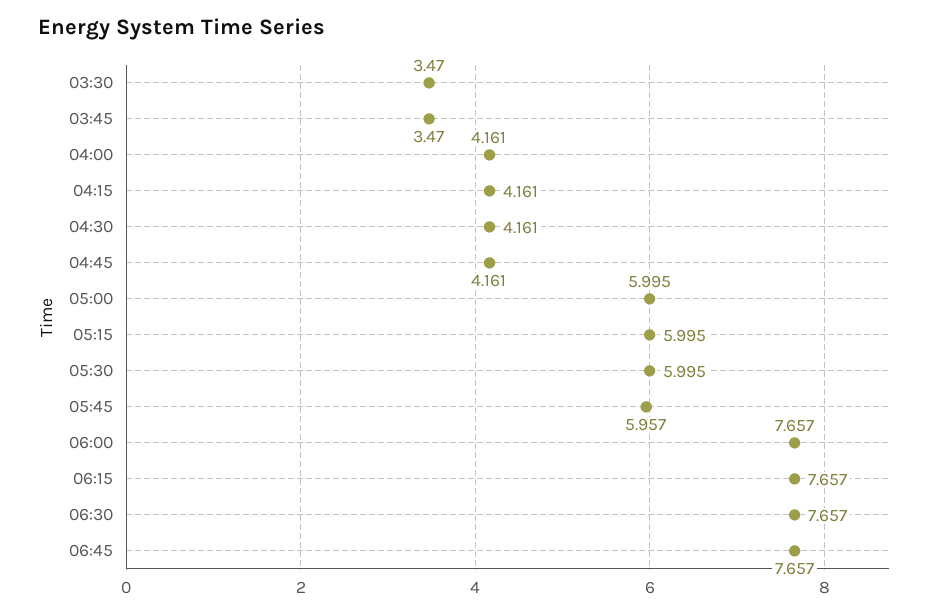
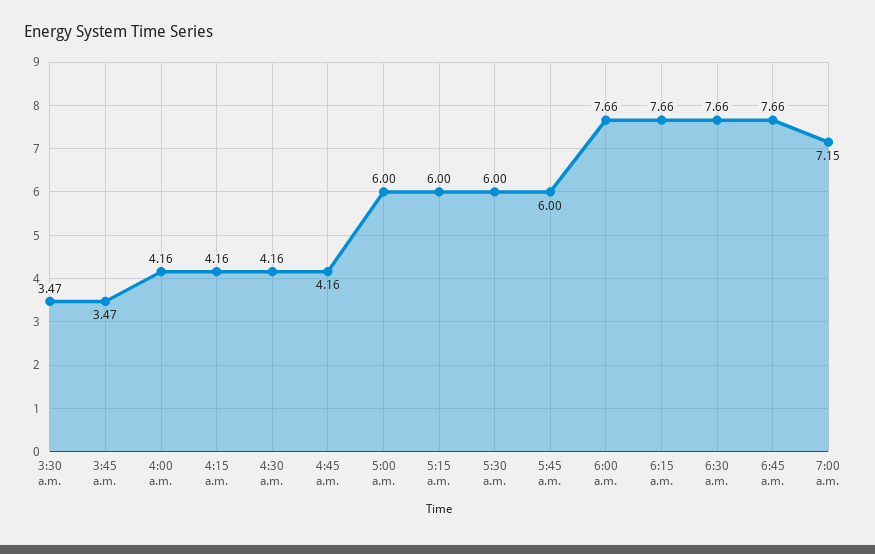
05:45: 5.957 -> 6
7:00 a.m.: none -> 7.15

